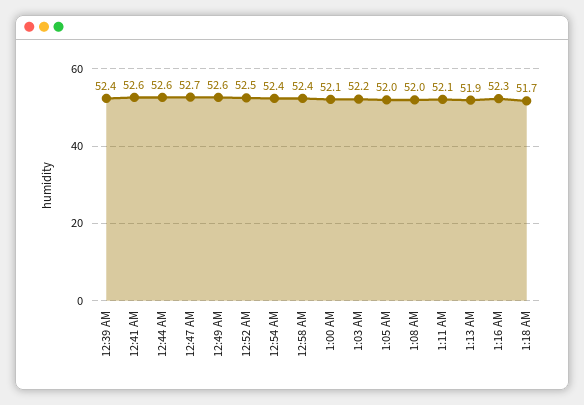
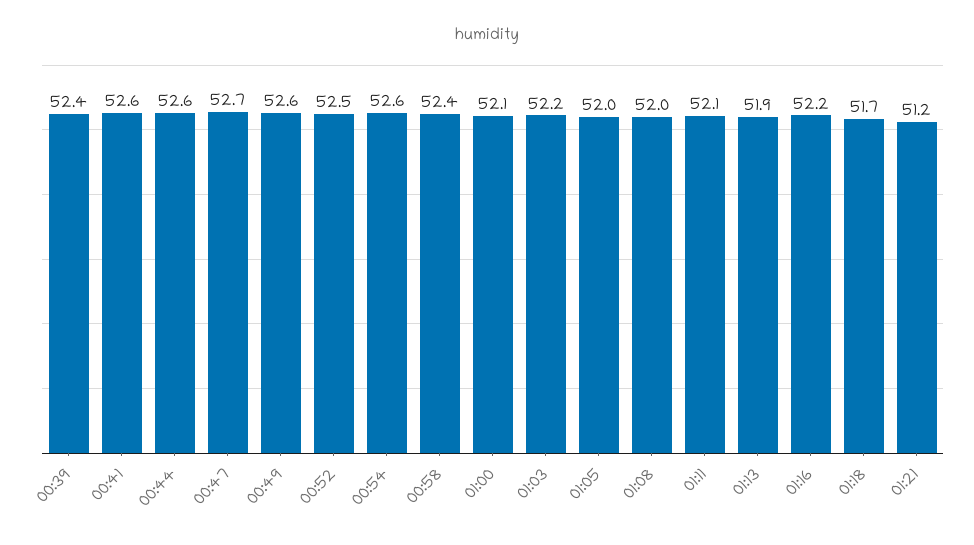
12:54 AM: 52.4 -> 52.6
1:16 AM: 52.3 -> 52.2
01:21: none -> 51.2

